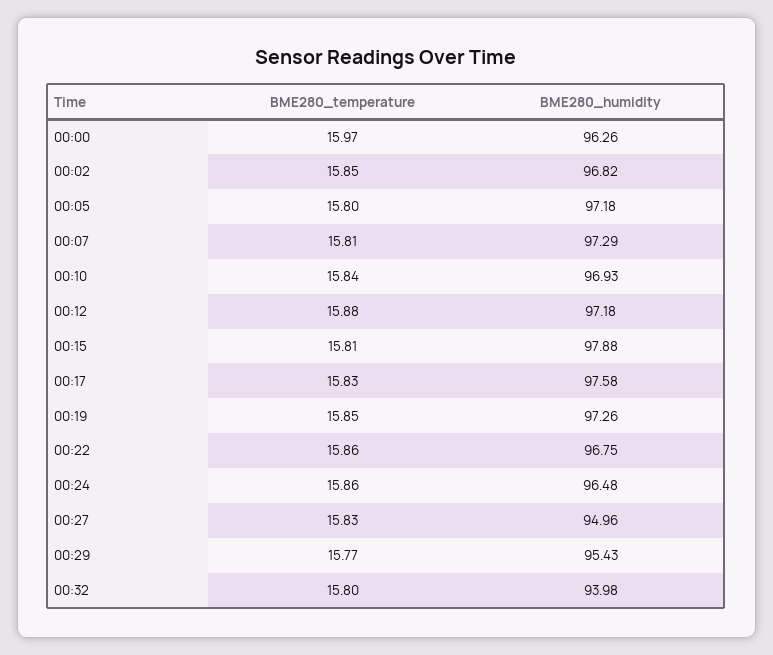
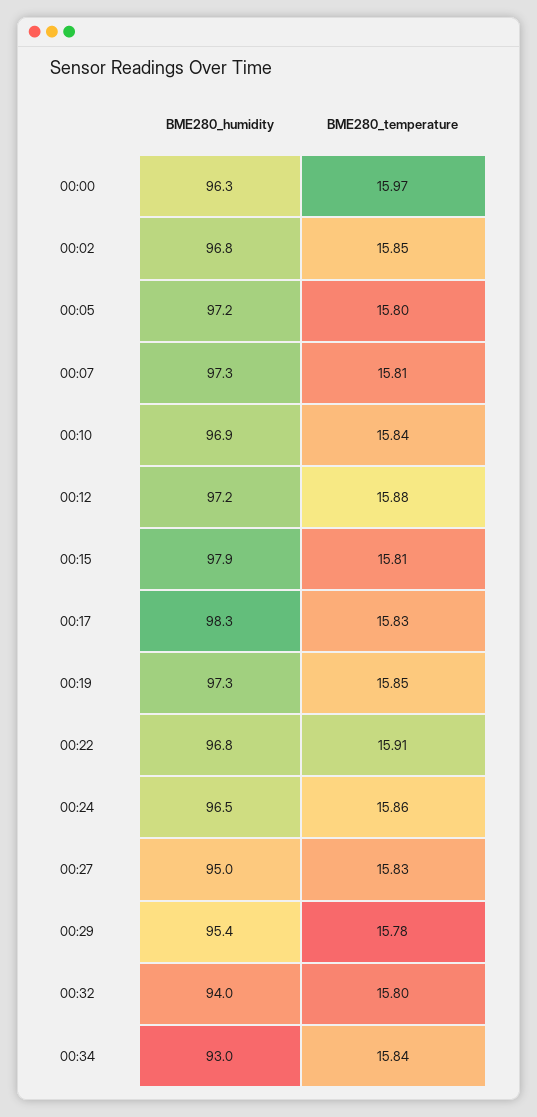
BME280_humidity, 00:17: 97.58 -> 98.3
BME280_temperature, 00:22: 15.86 -> 15.91
BME280_temperature, 00:29: 15.77 -> 15.78
BME280_humidity, 00:34: none -> 93
BME280_temperature, 00:34: none -> 15.84

